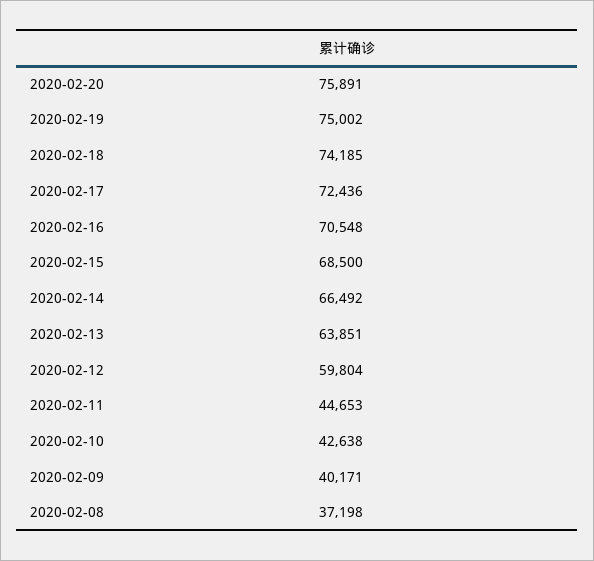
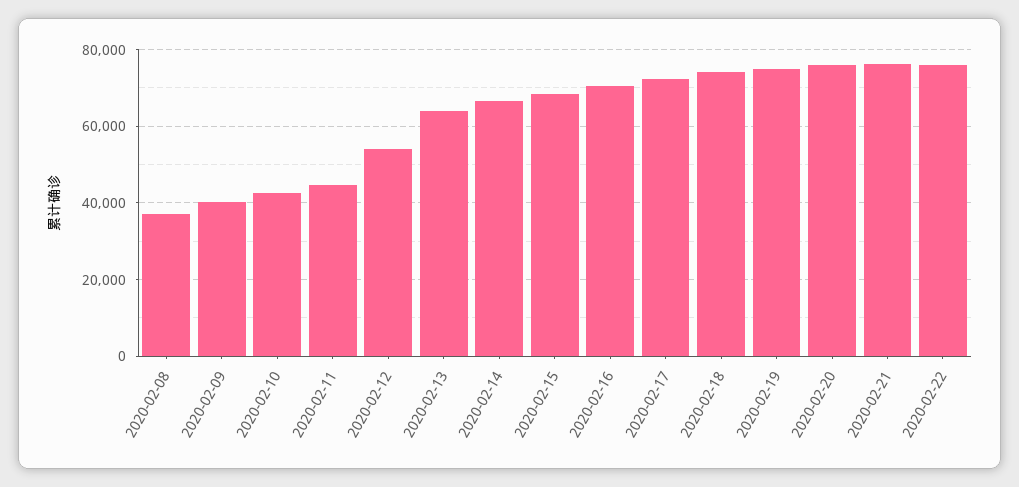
2020-02-12: 59804 -> 54000
2020-02-21: none -> 76000
2020-02-22: none -> 76000

